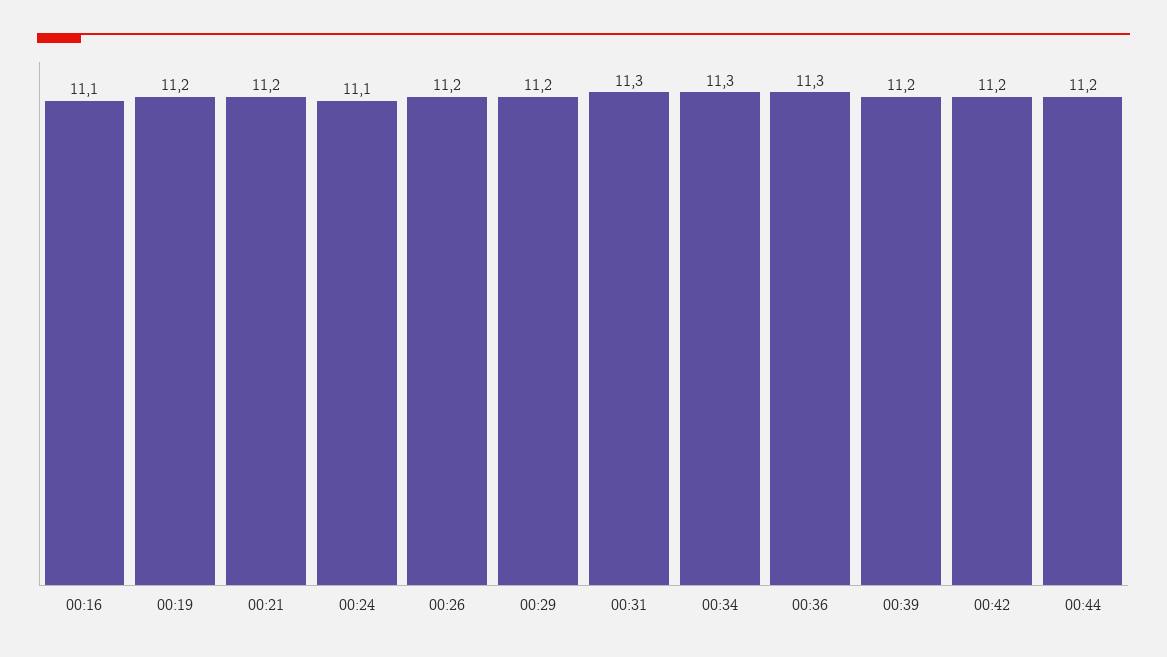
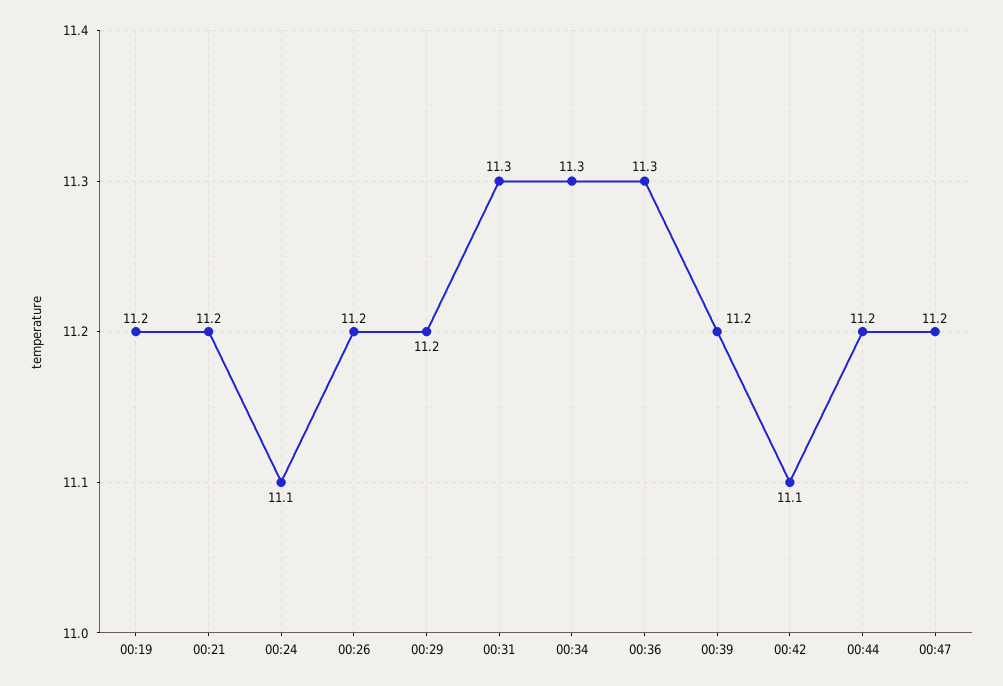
00:16: 11.1 -> none
00:42: 11.2 -> 11.1
00:47: none -> 11.2

